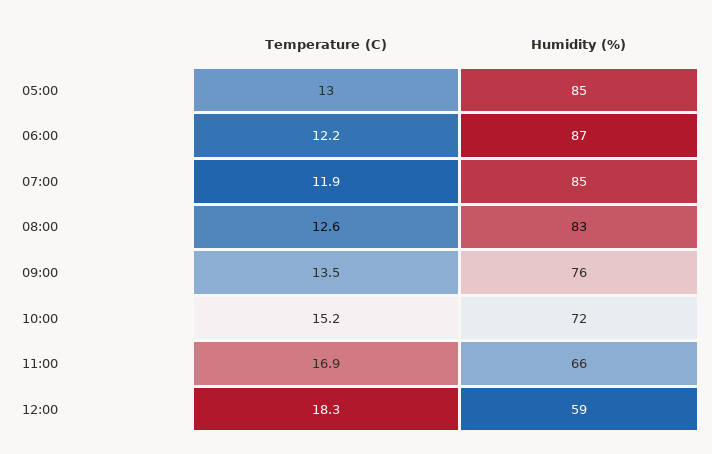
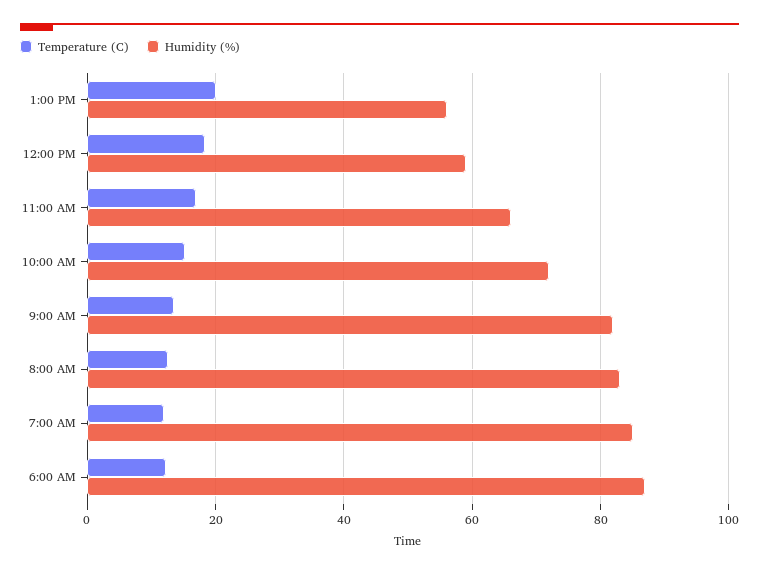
Temperature (C), 05:00: 13 -> none
Humidity (%), 05:00: 85 -> none
Humidity (%), 09:00: 76 -> 82
Temperature (C), 1:00 PM: none -> 20
Humidity (%), 1:00 PM: none -> 56

